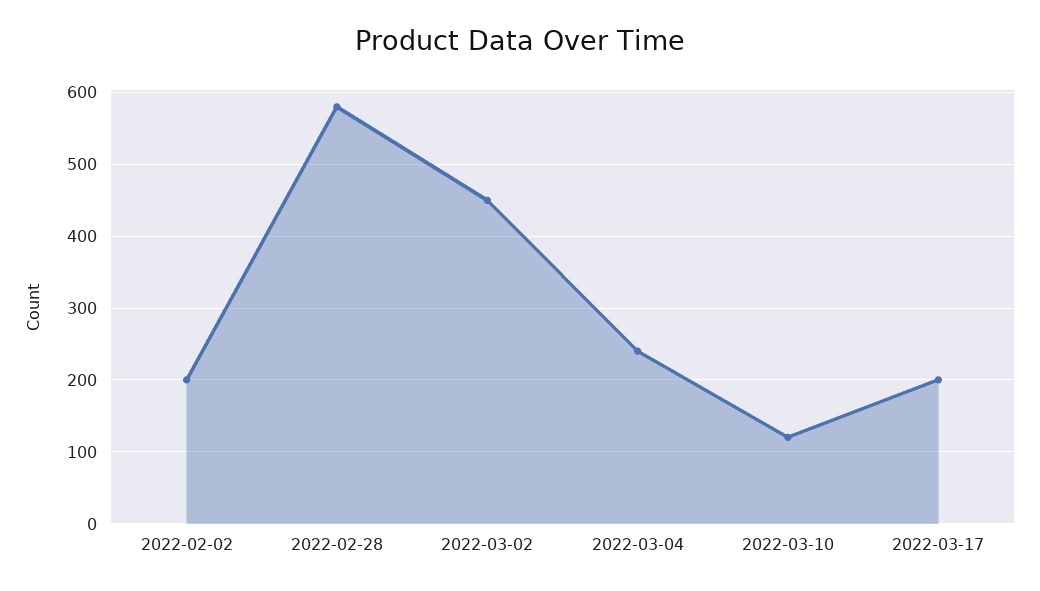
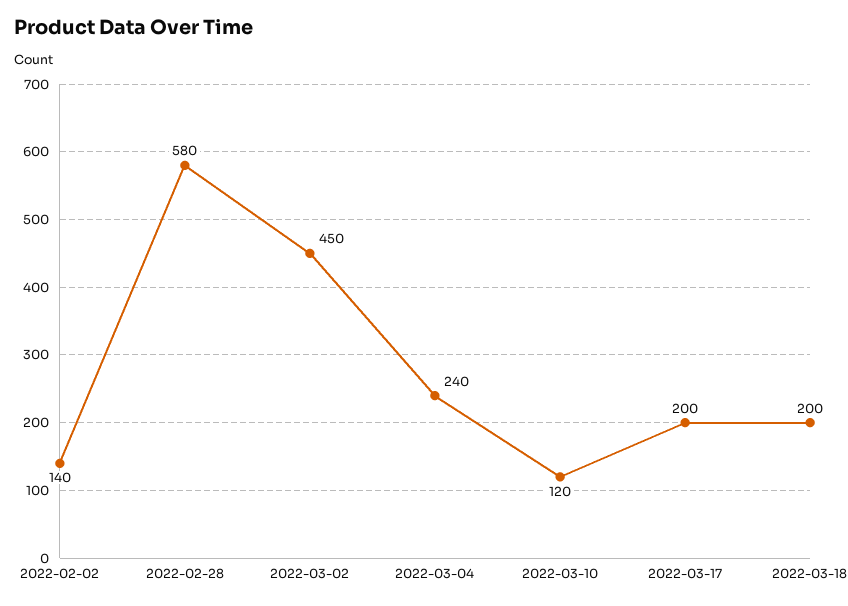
2022-02-02: 200 -> 140
2022-03-18: none -> 200

